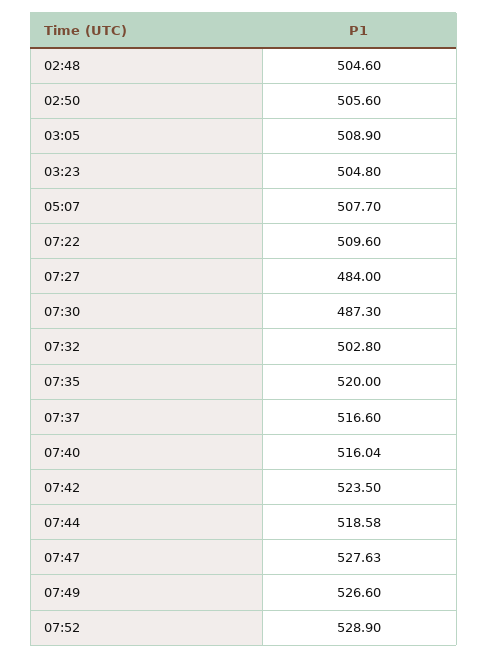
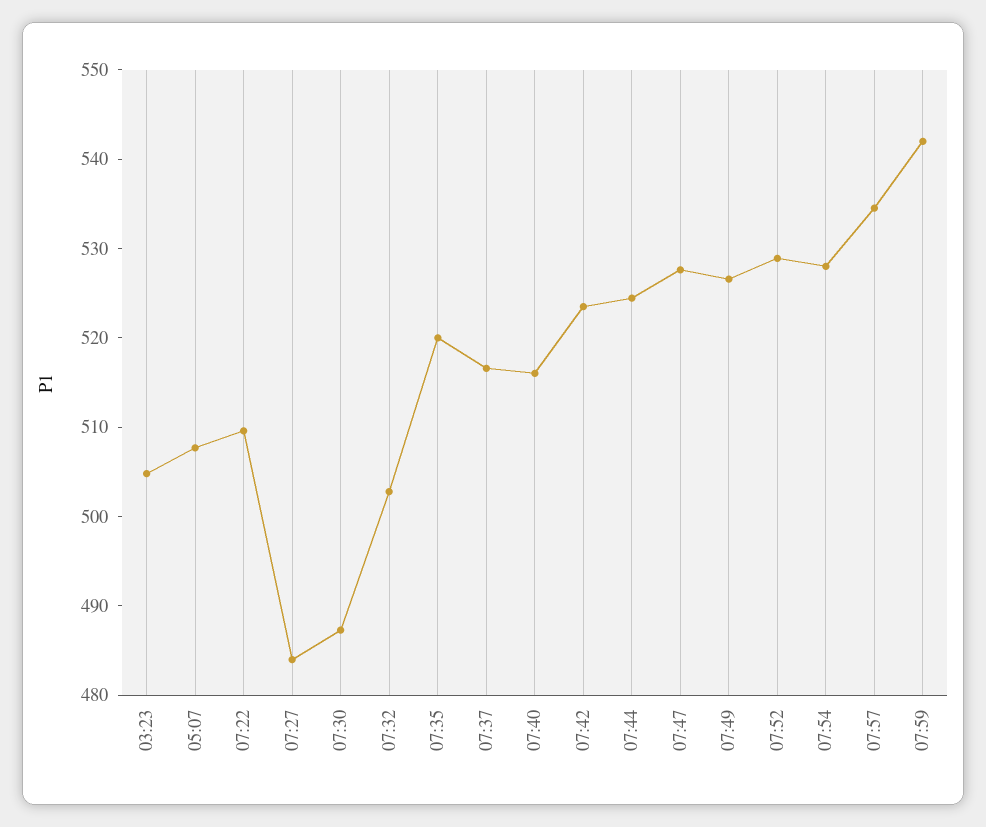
02:48: 504.6 -> none
02:50: 505.6 -> none
03:05: 508.9 -> none
07:44: 518.58 -> 524
07:54: none -> 528
07:57: none -> 534
07:59: none -> 542

